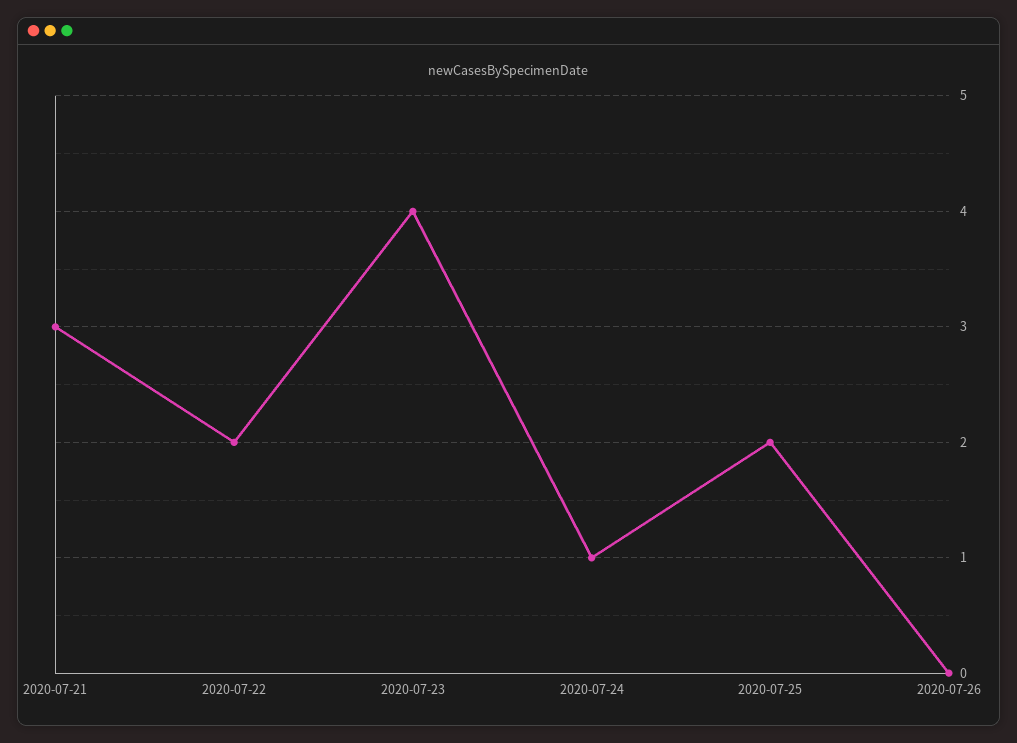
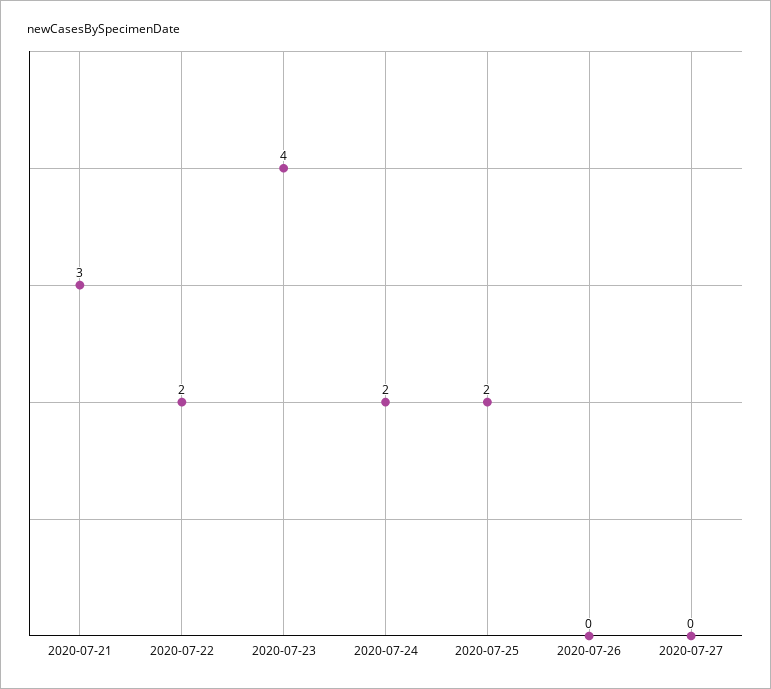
2020-07-24: 1 -> 2
2020-07-27: none -> 0

